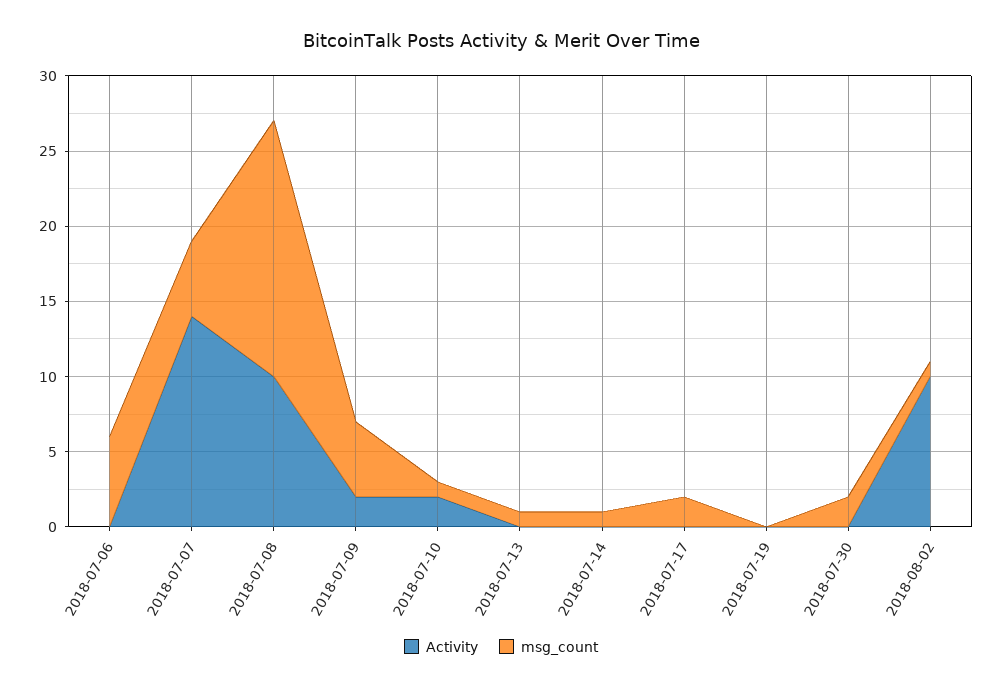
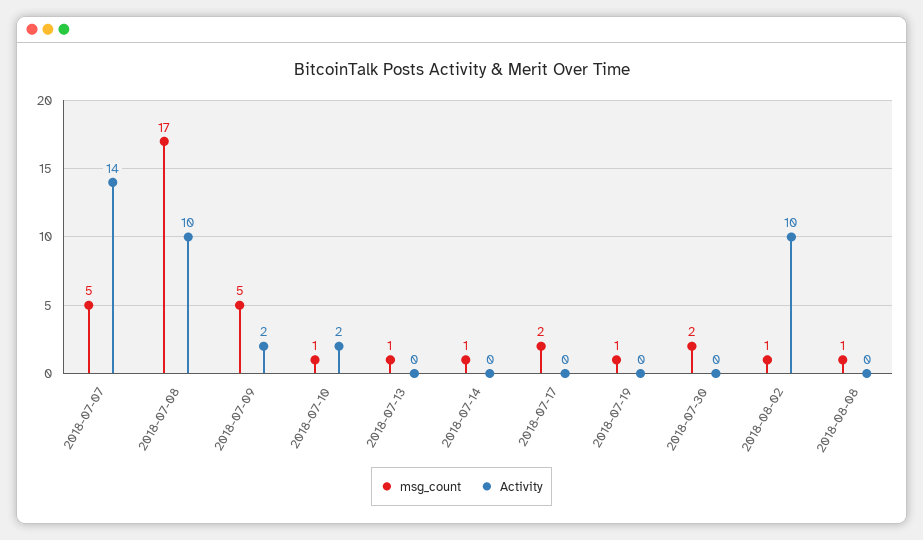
Activity, 2018-07-06: 0 -> none
msg_count, 2018-07-06: 6 -> none
msg_count, 2018-07-19: 0 -> 1
msg_count, 2018-08-08: none -> 1
Activity, 2018-08-08: none -> 0

